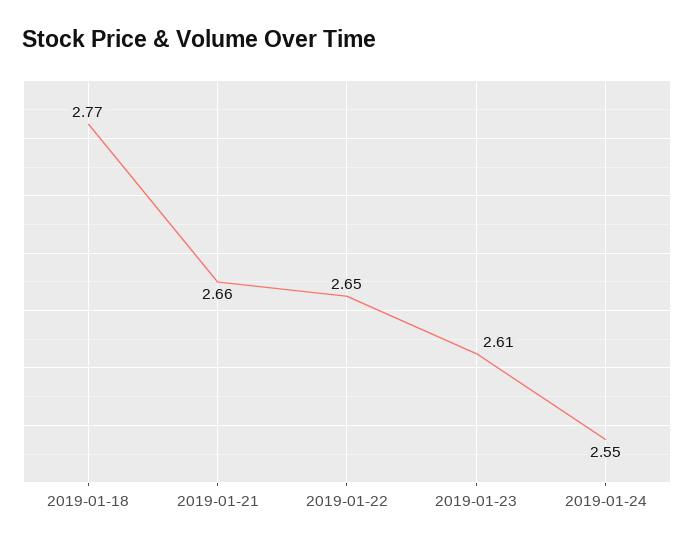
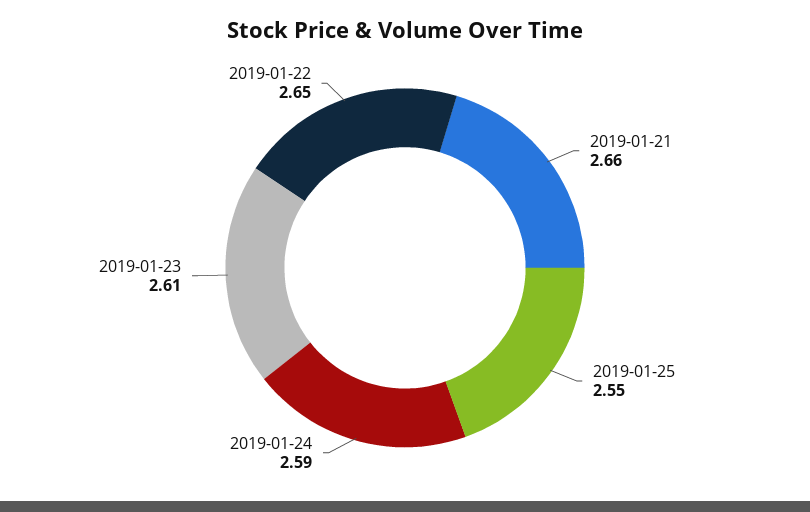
2019-01-18: 2.77 -> none
2019-01-24: 2.55 -> 2.59
2019-01-25: none -> 2.55

